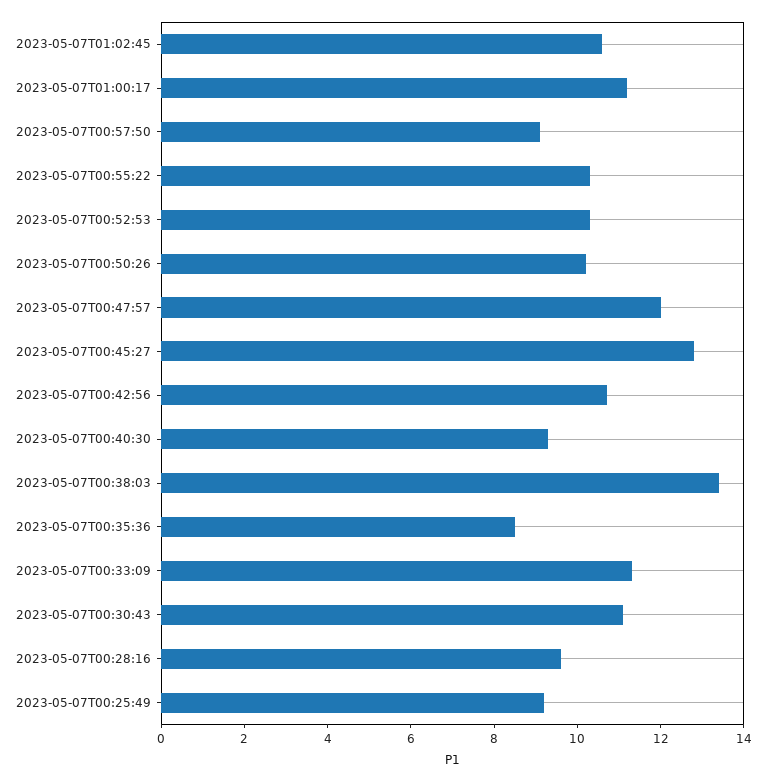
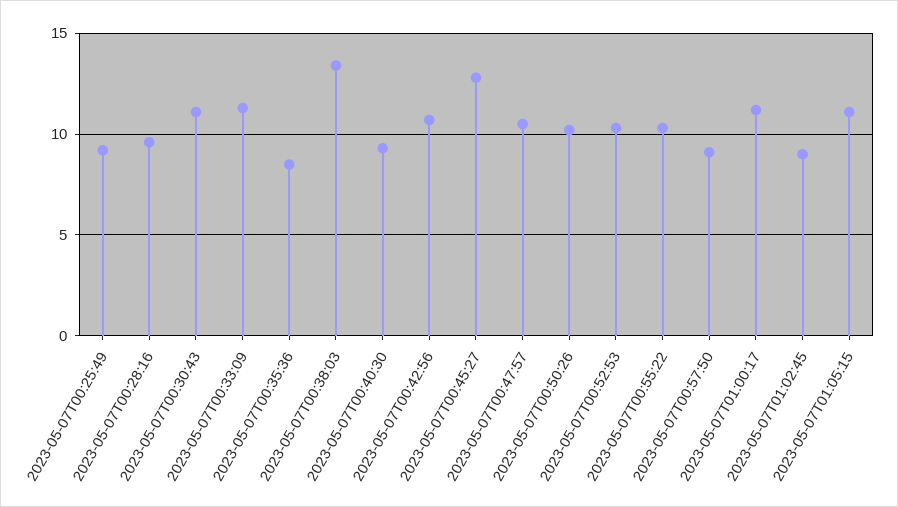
2023-05-07T01:02:45: 10.5 -> 9
2023-05-07T00:47:57: 12 -> 10.5
2023-05-07T01:05:15: none -> 11

